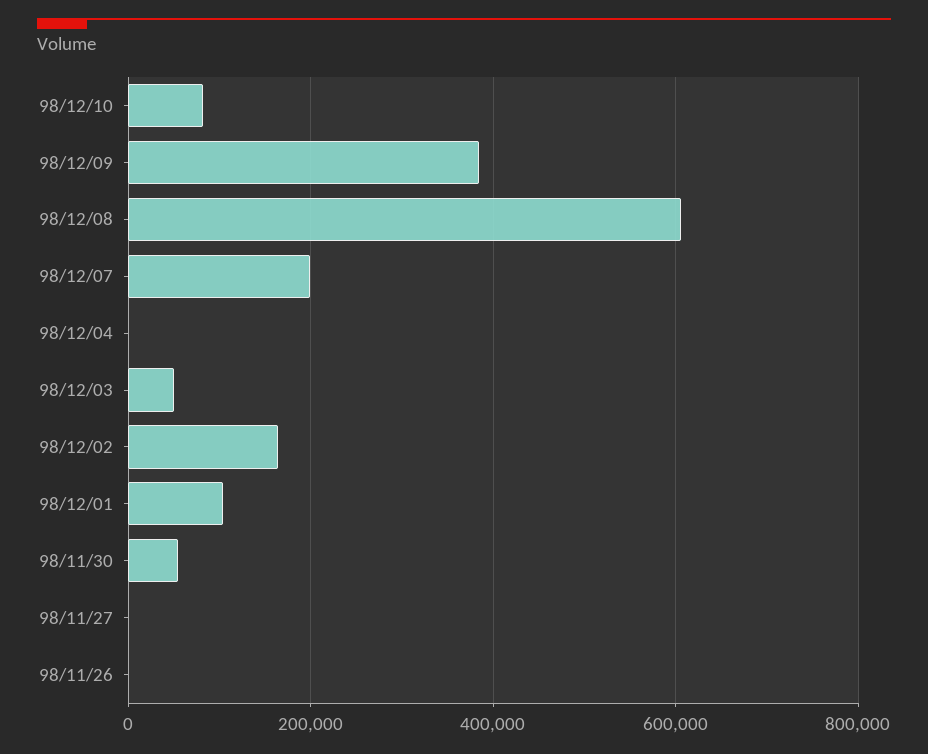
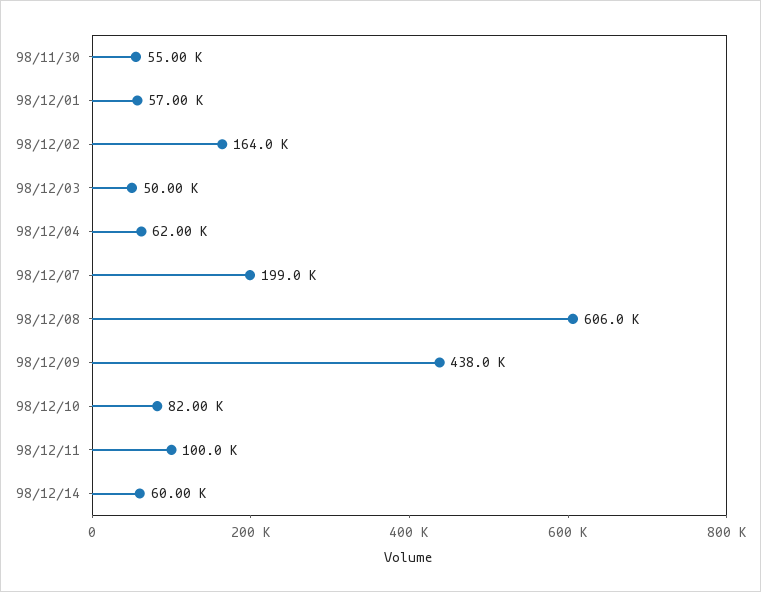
98/12/09: 380000 -> 438000
98/12/04: 0 -> 62000
98/12/01: 100000 -> 57000
98/11/27: 0 -> none
98/11/26: 0 -> none
98/12/11: none -> 100000
98/12/14: none -> 60000

